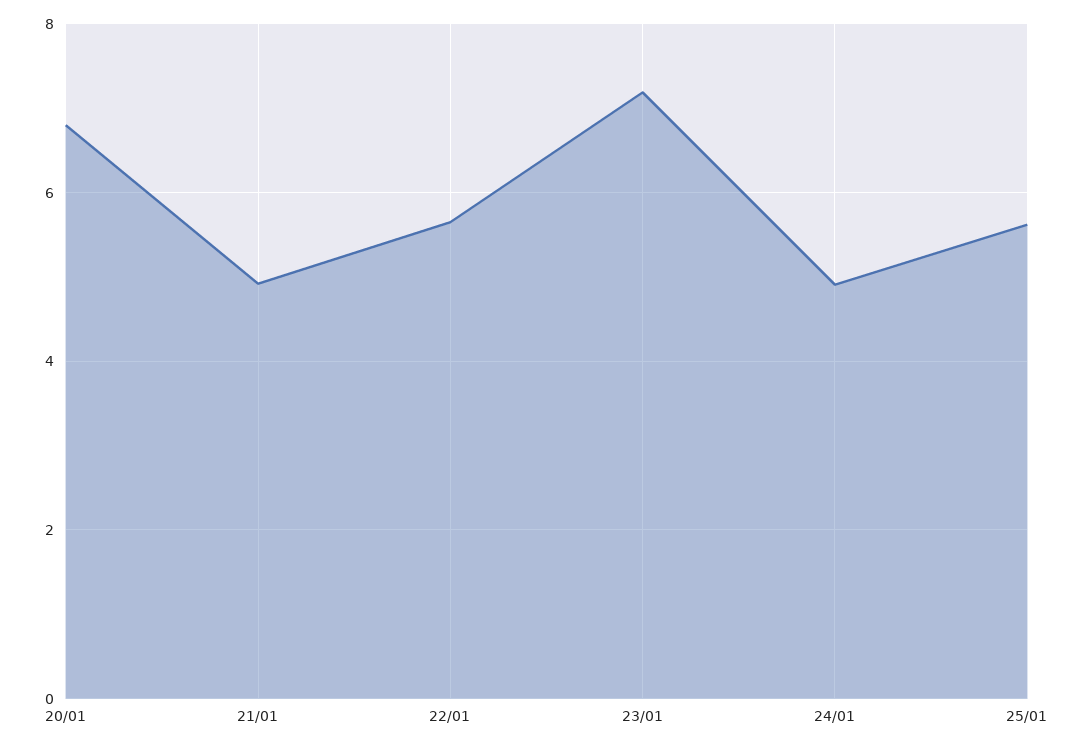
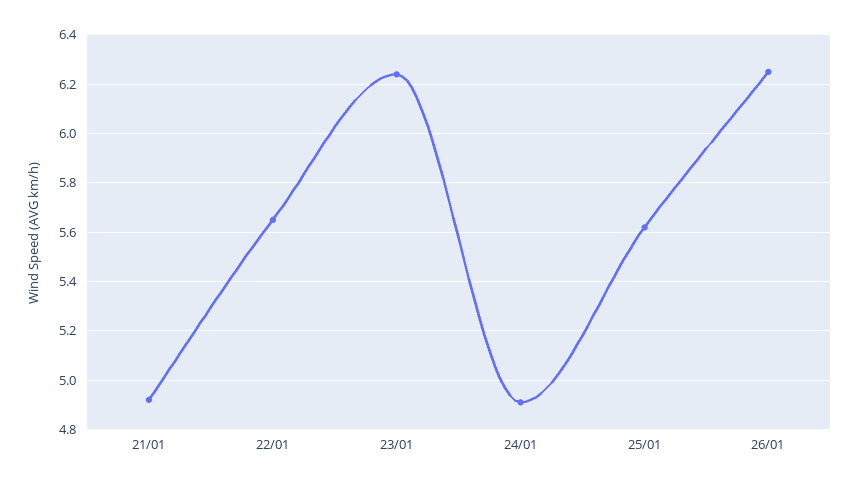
20/01: 6.8 -> none
23/01: 7.2 -> 6.25
26/01: none -> 6.25

